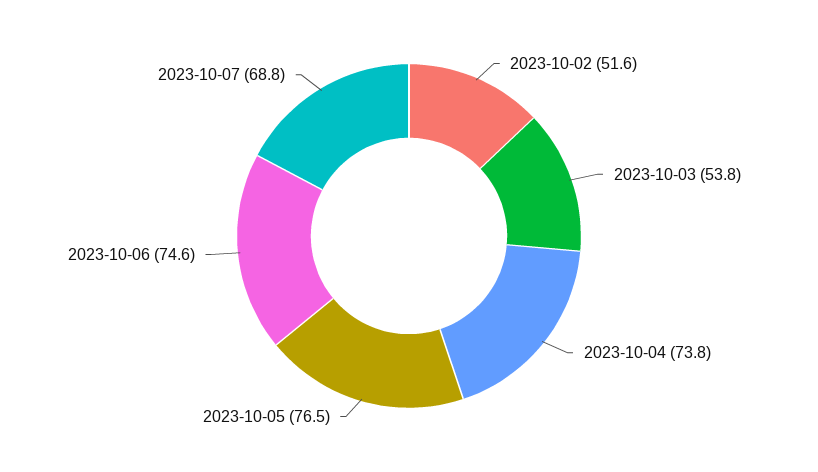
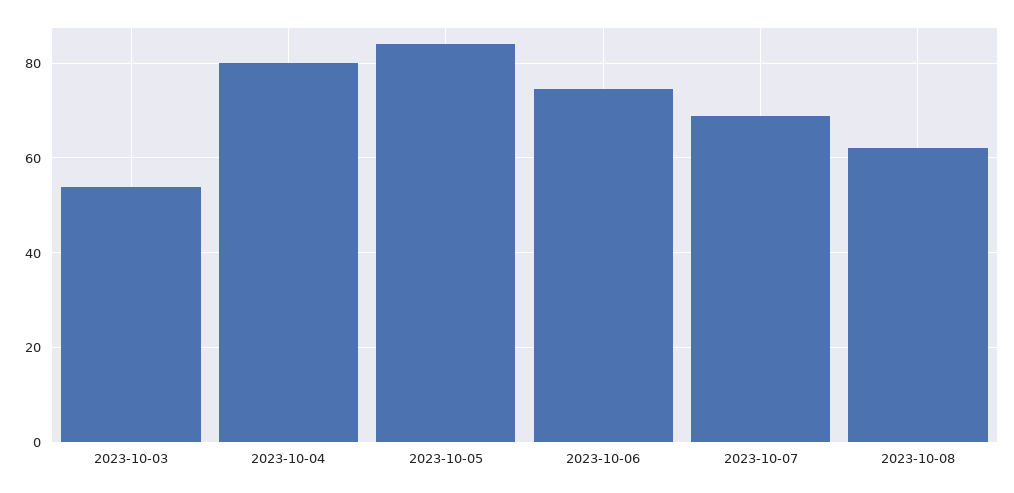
2023-10-02: 51.6 -> none
2023-10-04: 73.8 -> 80
2023-10-05: 76.5 -> 84
2023-10-08: none -> 62

